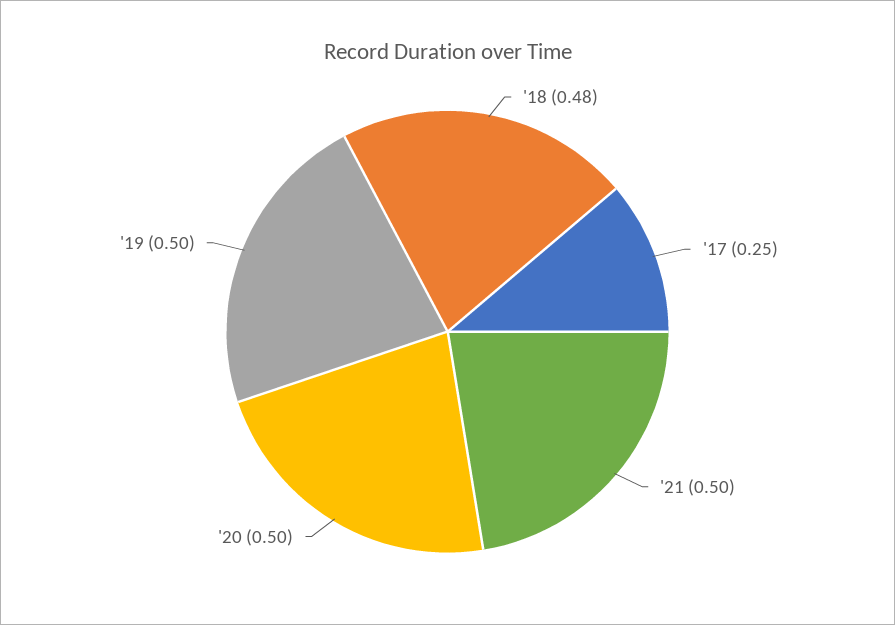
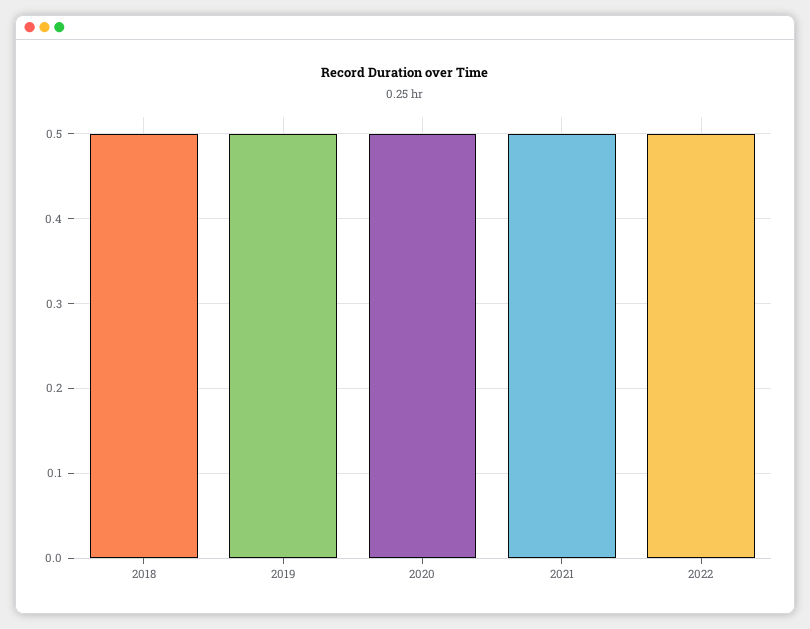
'18: 0.48 -> 0.5
'17: 0.25 -> none
2022: none -> 0.5

